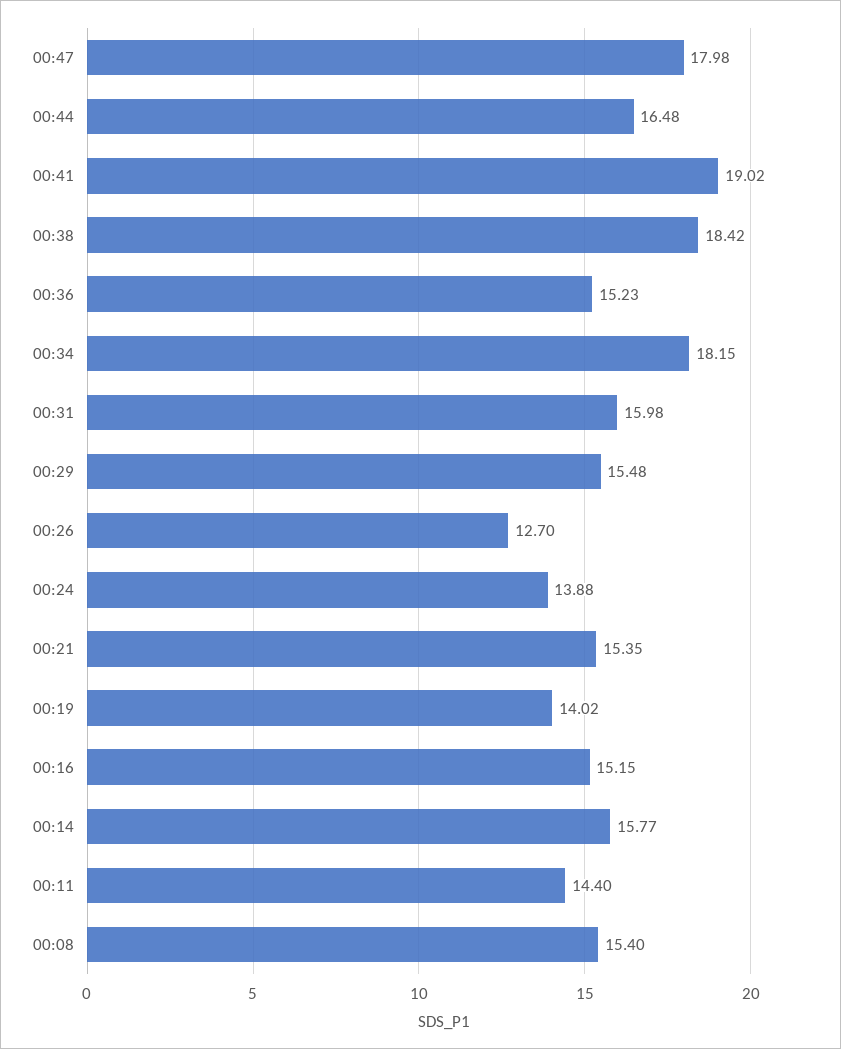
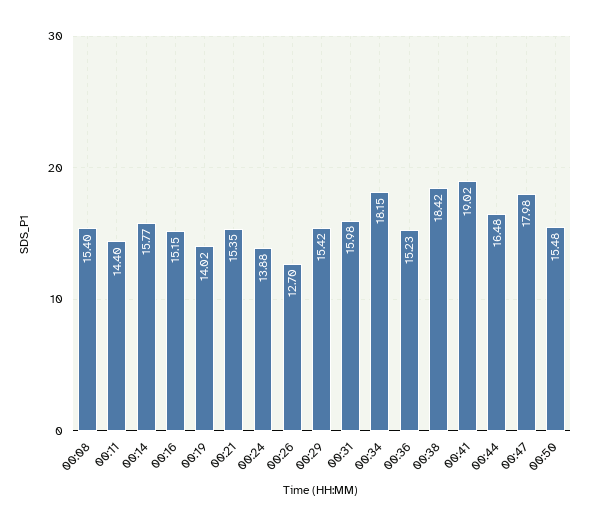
00:29: 15.48 -> 15.42
00:50: none -> 15.48

